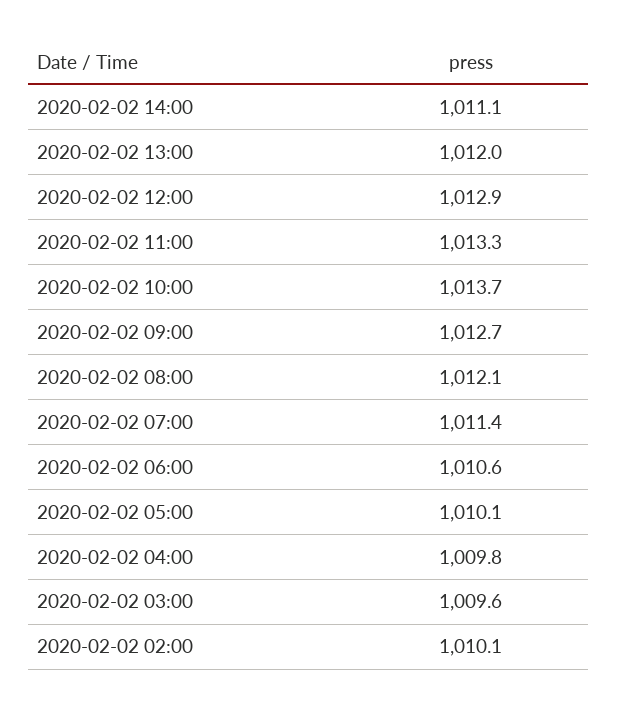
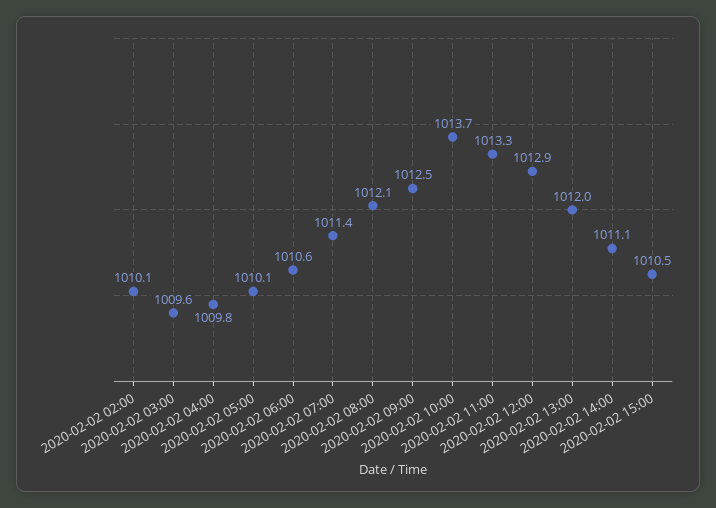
2020-02-02 09:00: 1012.7 -> 1012.5
2020-02-02 15:00: none -> 1010.5

